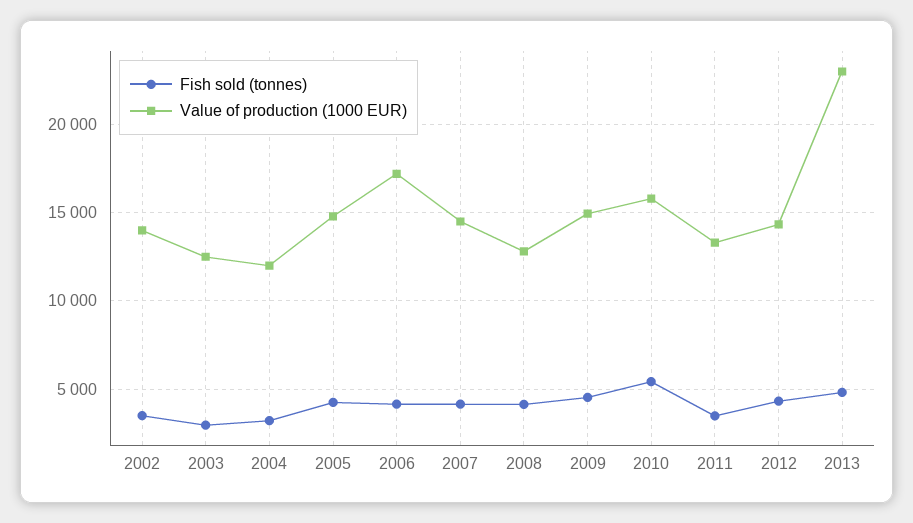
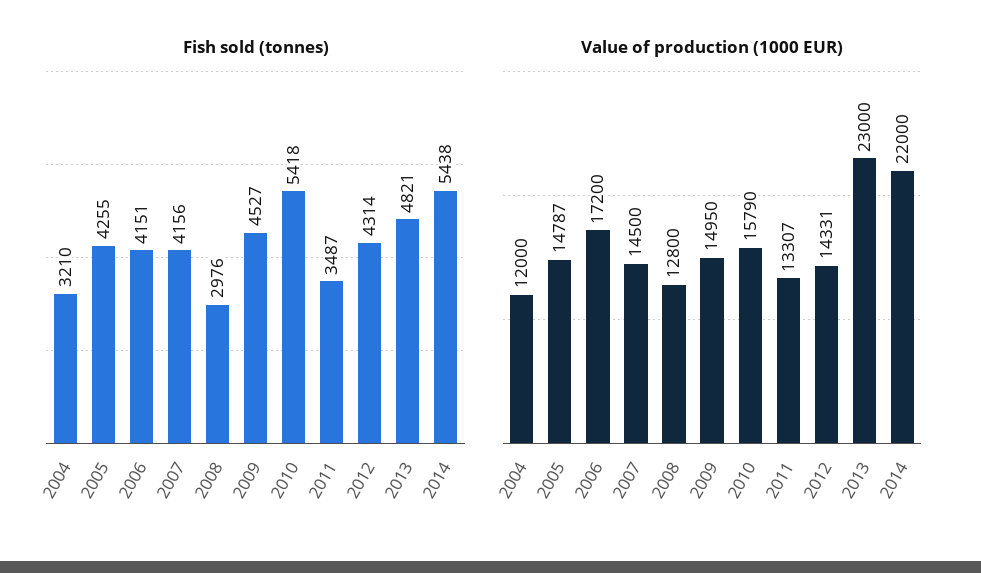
Fish sold (tonnes), 2002: 3500 -> none
Value of production (1000 EUR), 2002: 14000 -> none
Fish sold (tonnes), 2003: 3000 -> none
Value of production (1000 EUR), 2003: 12500 -> none
Fish sold (tonnes), 2008: 4000 -> 2976
Fish sold (tonnes), 2014: none -> 5438
Value of production (1000 EUR), 2014: none -> 22000

